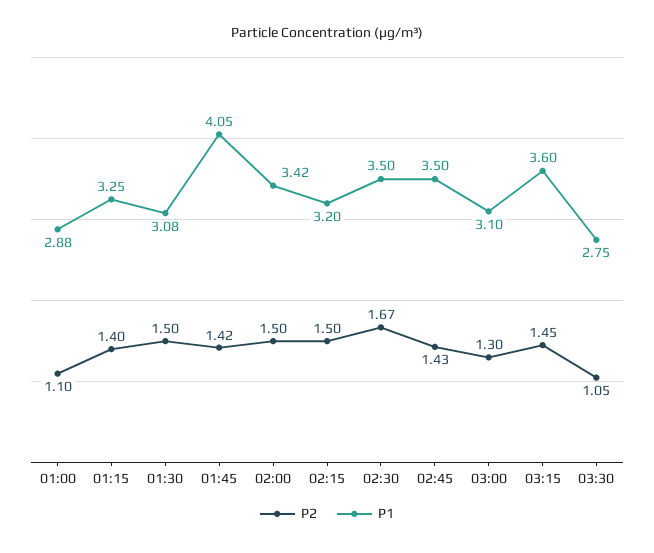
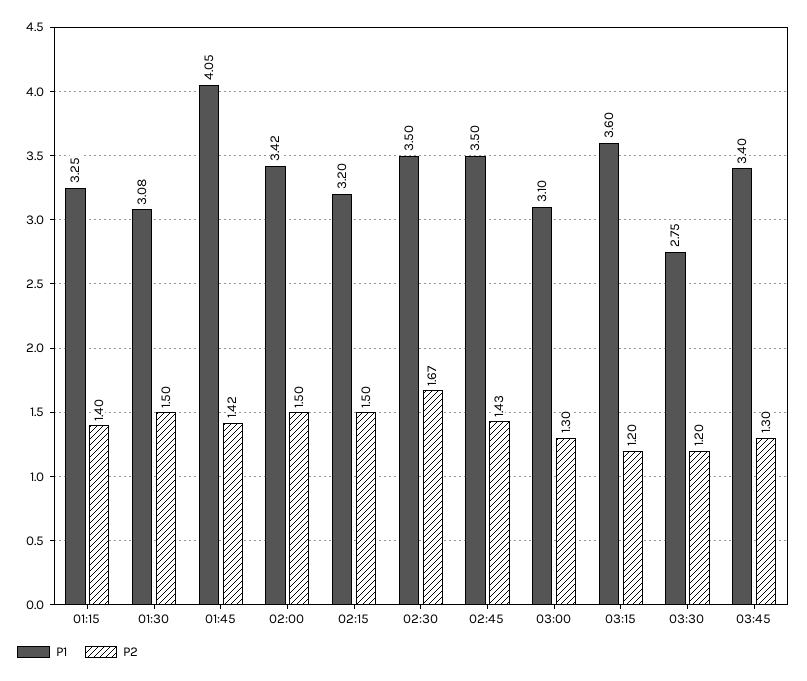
P2, 01:00: 1.1 -> none
P1, 01:00: 2.88 -> none
P2, 03:15: 1.45 -> 1.2
P2, 03:30: 1.05 -> 1.2
P1, 03:45: none -> 3.4
P2, 03:45: none -> 1.3

